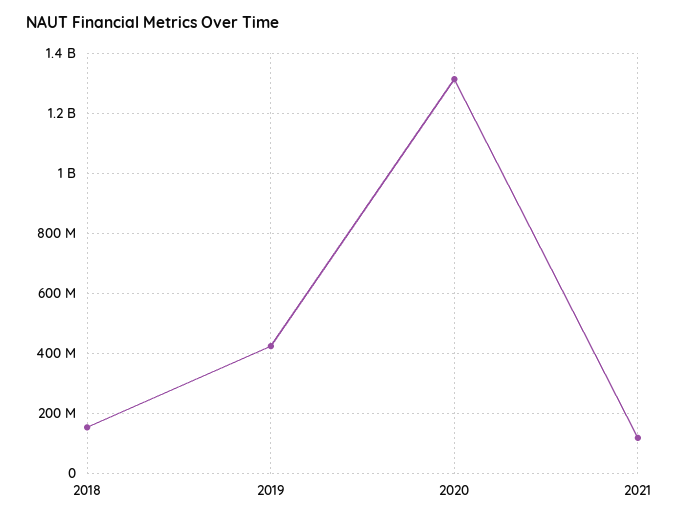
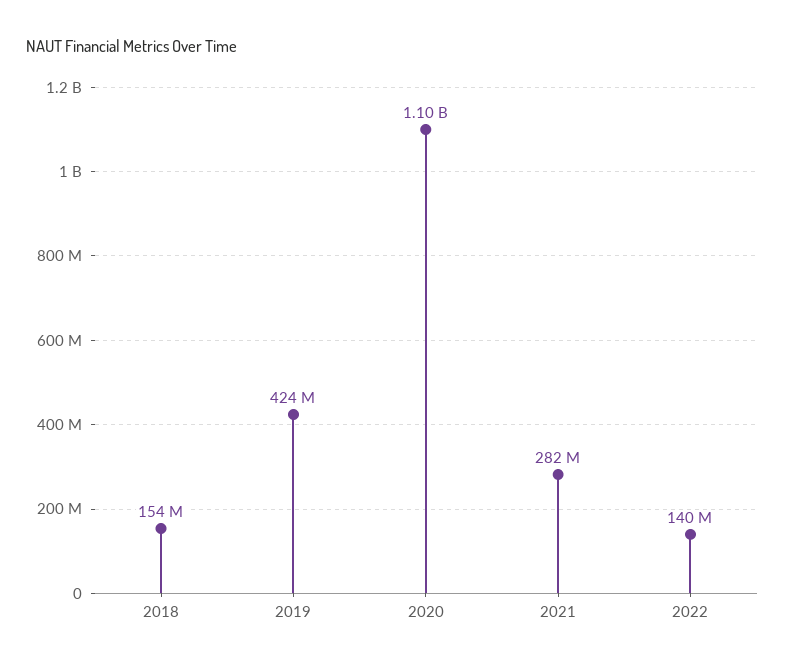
2020: 1320000000 -> 1100000000
2021: 120000000 -> 282000000
2022: none -> 140000000

